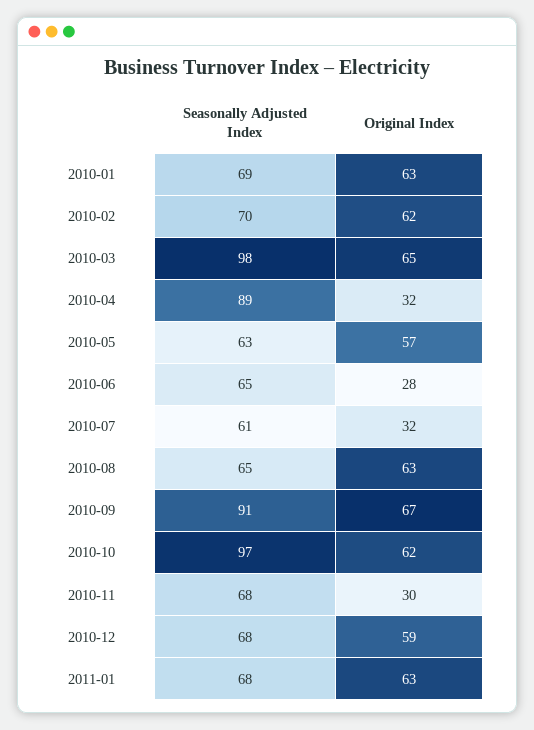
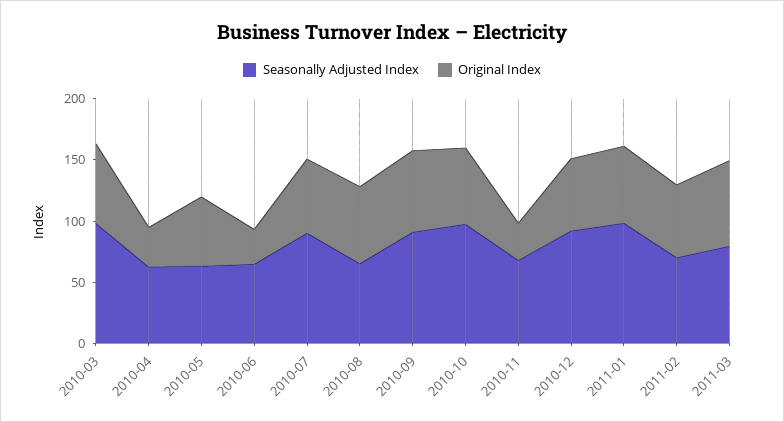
Seasonally Adjusted Index, 2010-01: 69 -> none
Original Index, 2010-01: 63 -> none
Seasonally Adjusted Index, 2010-02: 70 -> none
Original Index, 2010-02: 62 -> none
Seasonally Adjusted Index, 2010-04: 89 -> 60
Seasonally Adjusted Index, 2010-07: 61 -> 90
Original Index, 2010-07: 32 -> 60
Seasonally Adjusted Index, 2010-12: 68 -> 90
Seasonally Adjusted Index, 2011-01: 68 -> 100
Seasonally Adjusted Index, 2011-02: none -> 70
Original Index, 2011-02: none -> 60
Seasonally Adjusted Index, 2011-03: none -> 80
Original Index, 2011-03: none -> 70

